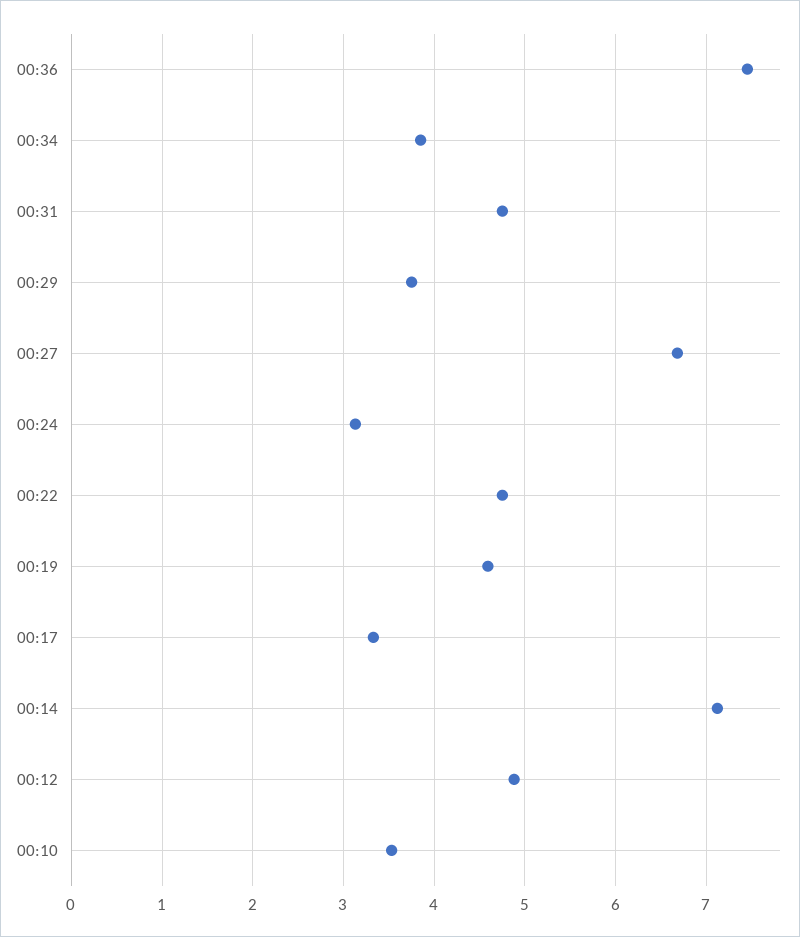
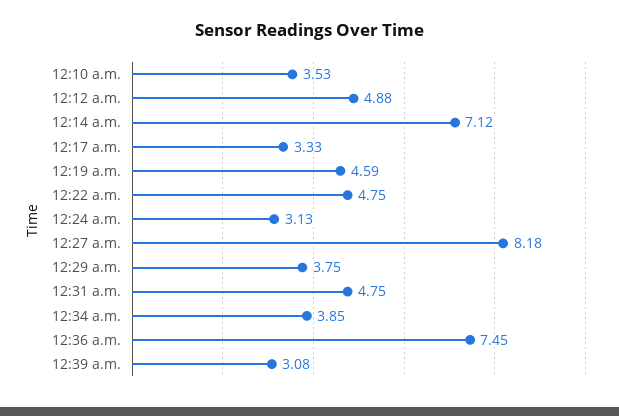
00:27: 6.7 -> 8.18
12:39 a.m.: none -> 3.08

